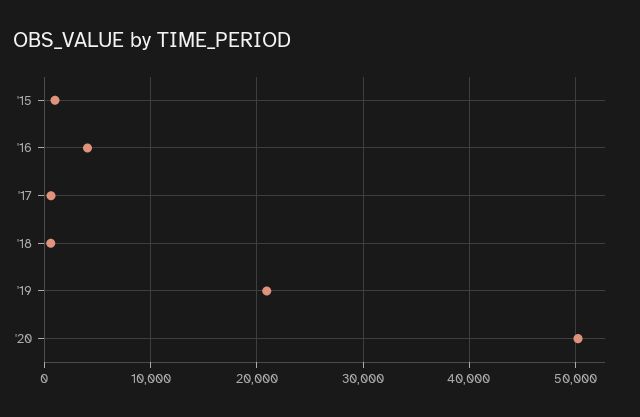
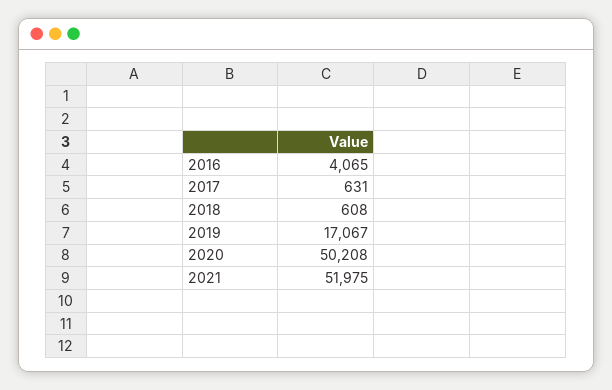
'15: 1000 -> none
'19: 21000 -> 17067
2021: none -> 51975

